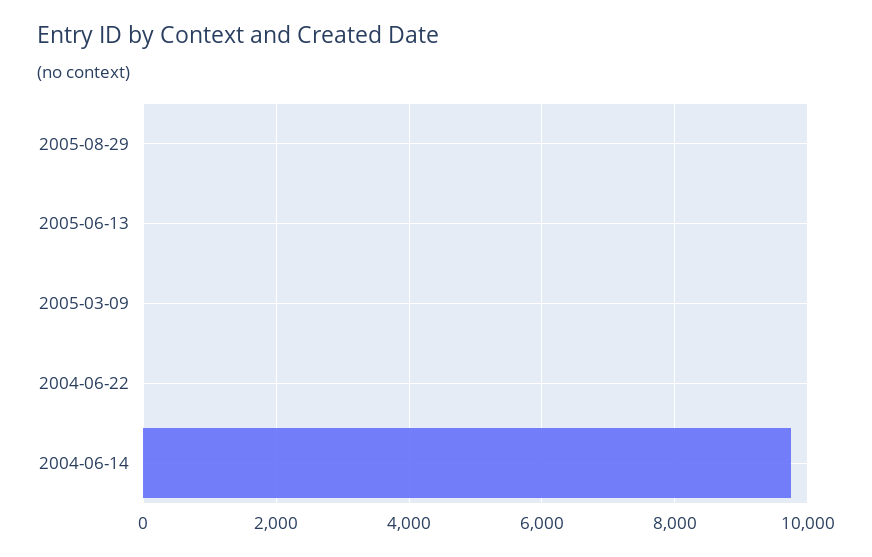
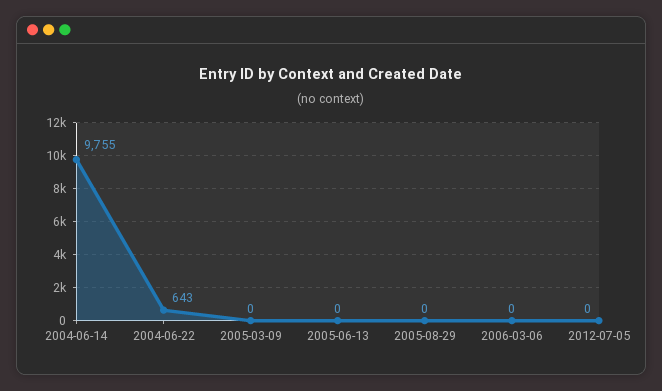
2004-06-22: 0 -> 643
2006-03-06: none -> 0
2012-07-05: none -> 0

